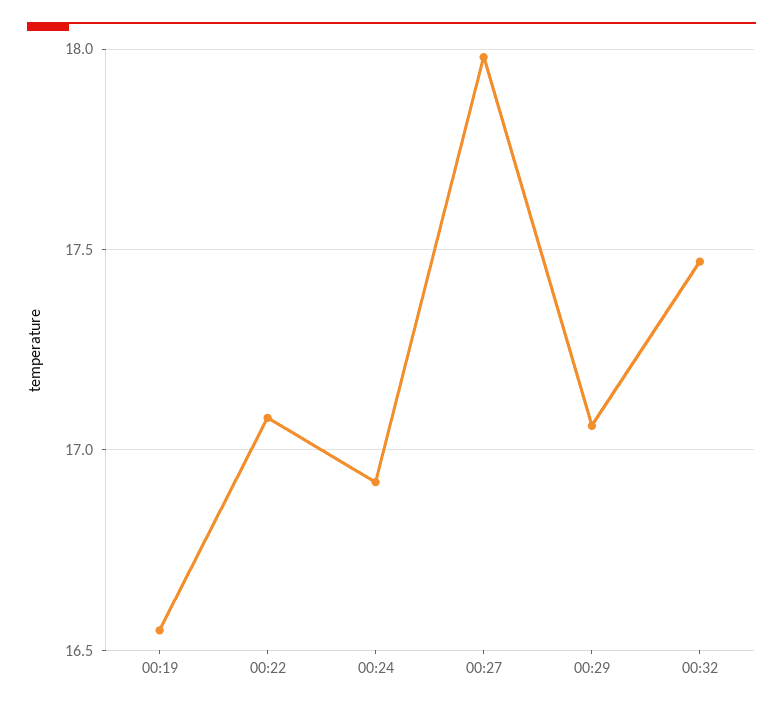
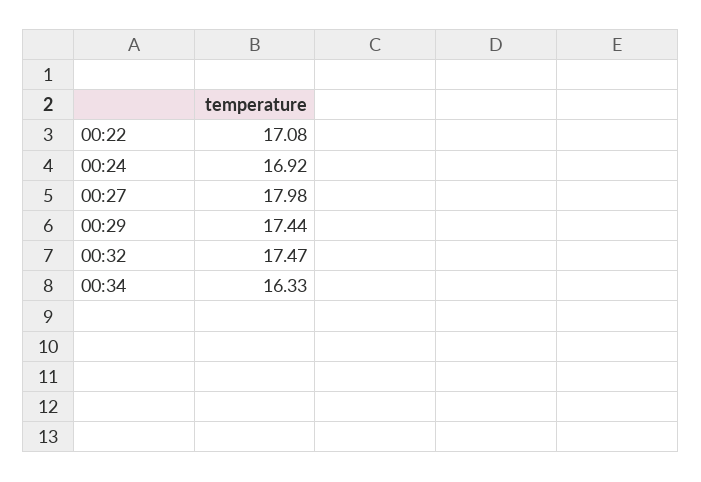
00:19: 16.55 -> none
00:29: 17.05 -> 17.44
00:34: none -> 16.33

